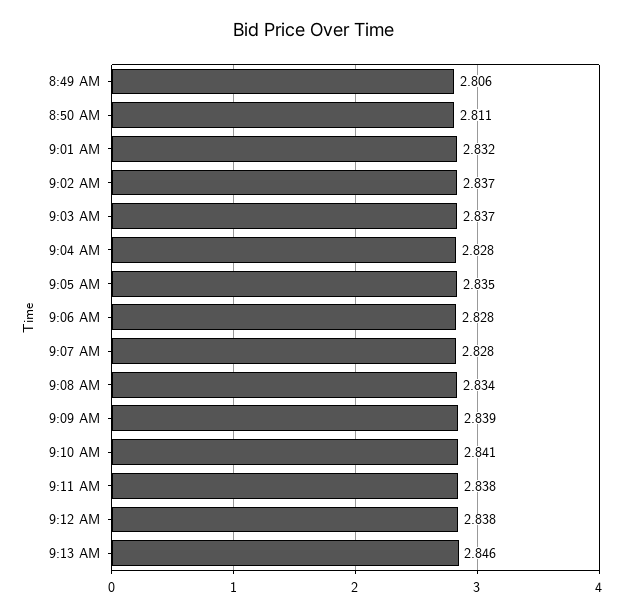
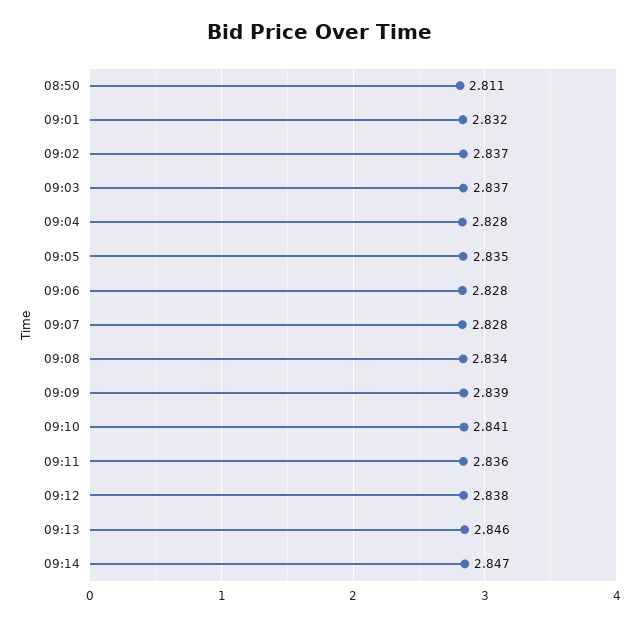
8:49 AM: 2.806 -> none
9:11 AM: 2.838 -> 2.836
09:14: none -> 2.847

